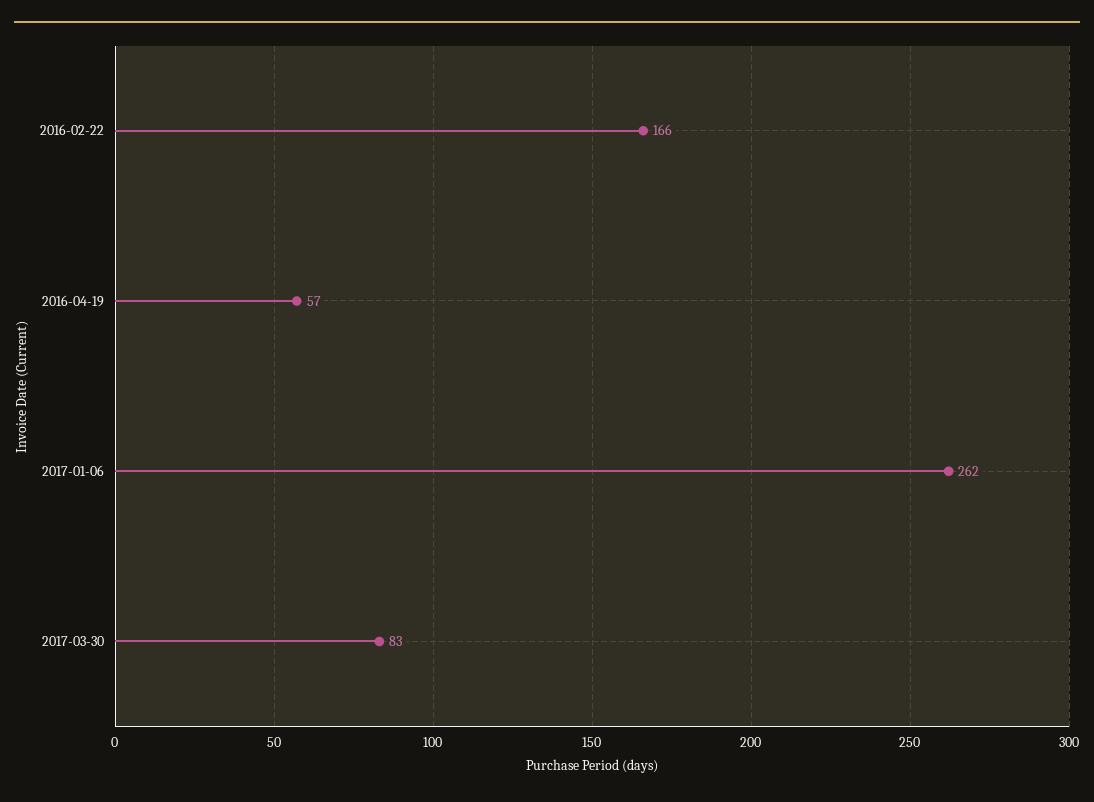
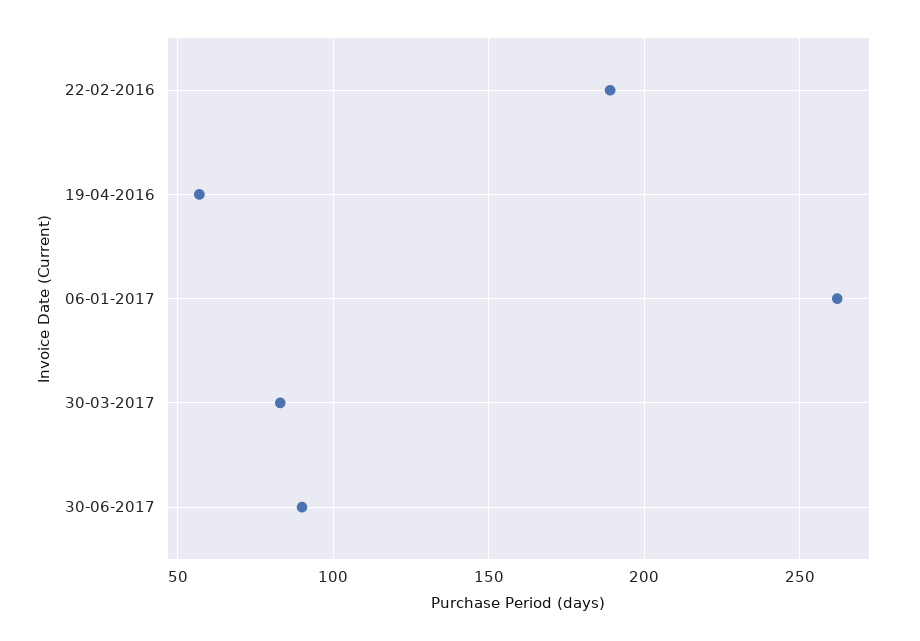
2016-02-22: 166 -> 190
30-06-2017: none -> 90

